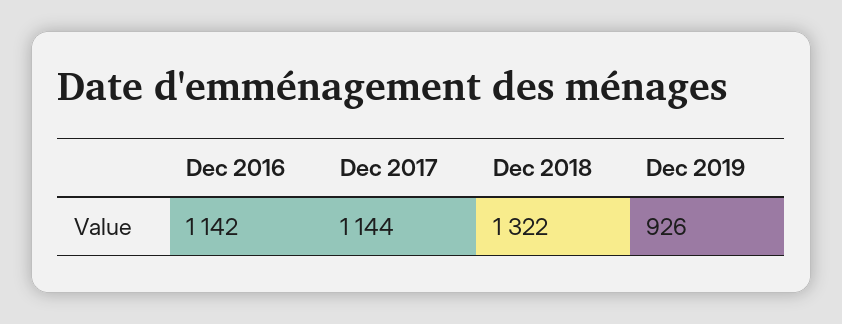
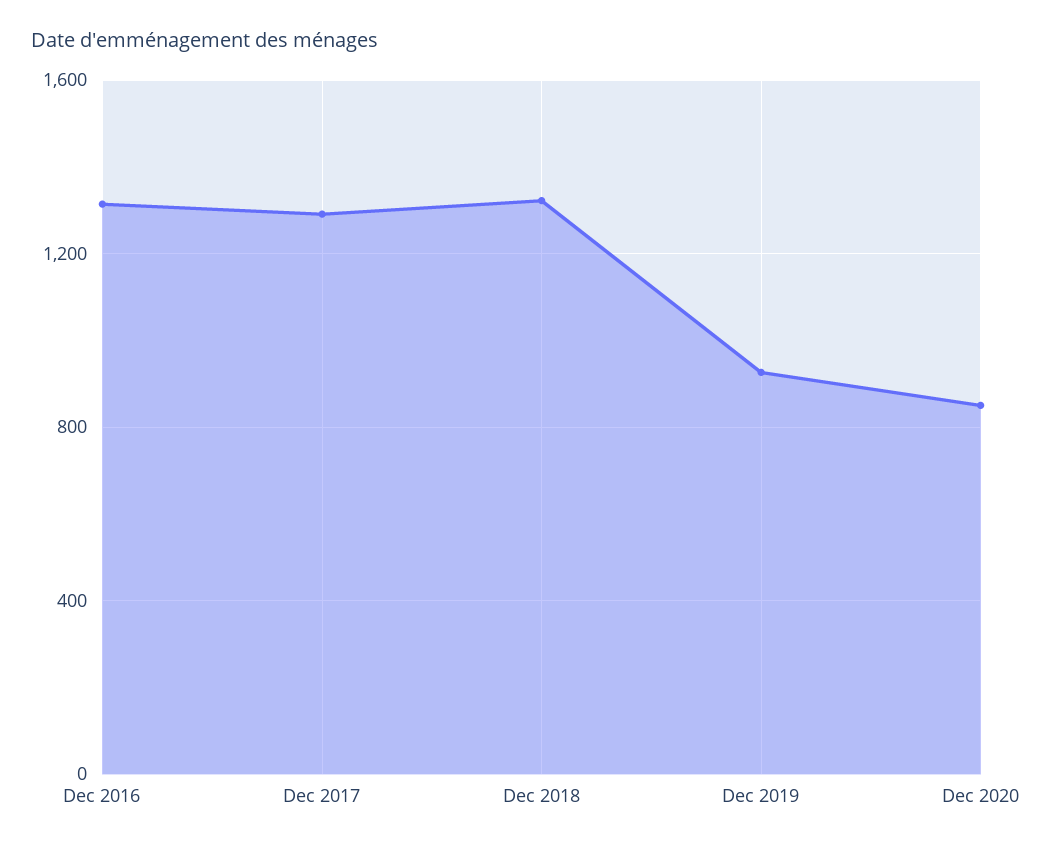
Dec 2016: 1142 -> 1300
Dec 2017: 1144 -> 1300
Dec 2020: none -> 850

